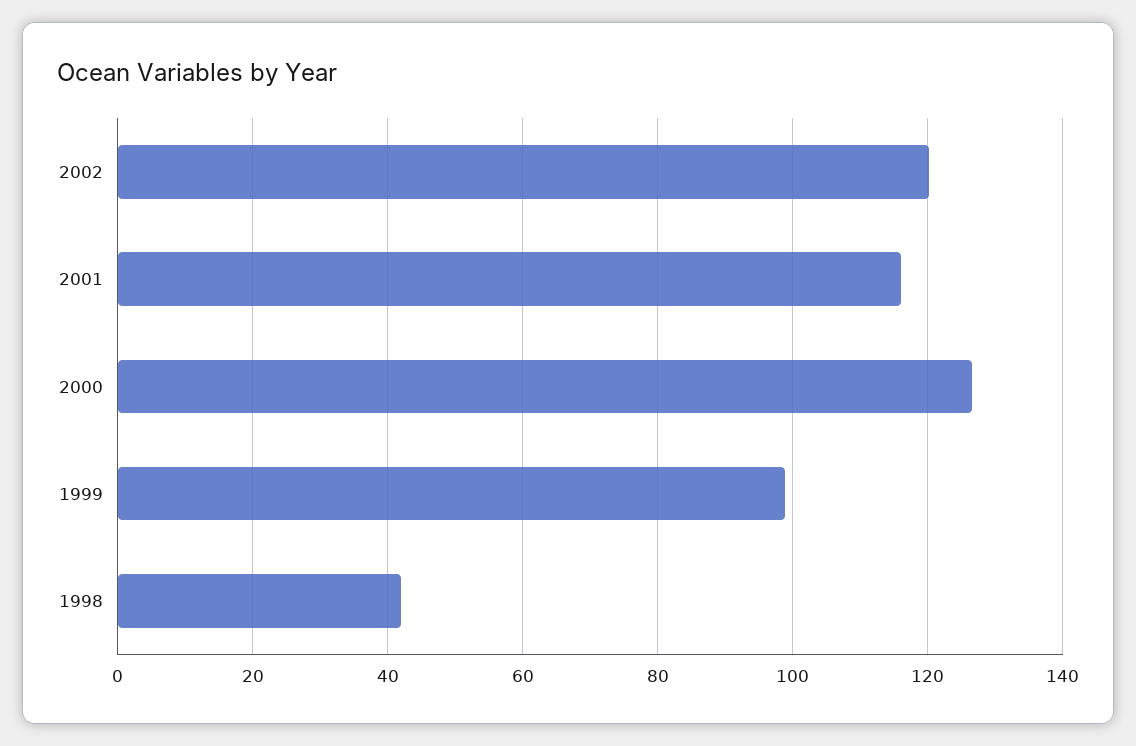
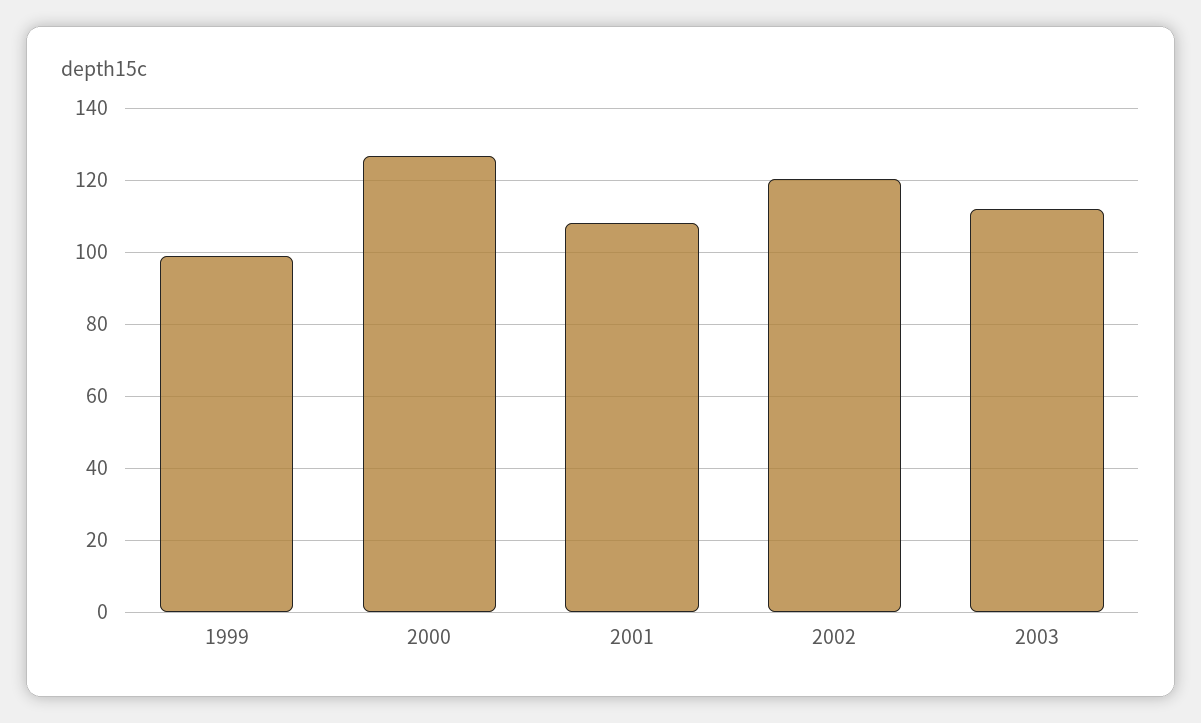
2001: 116 -> 108
1998: 42 -> none
2003: none -> 112

